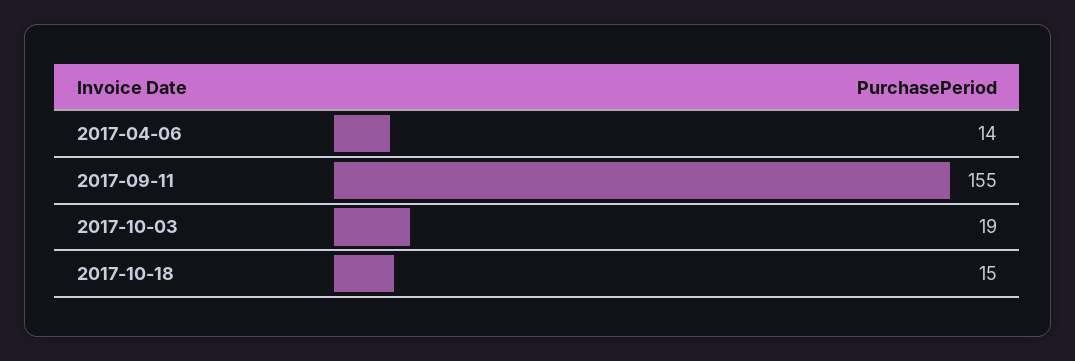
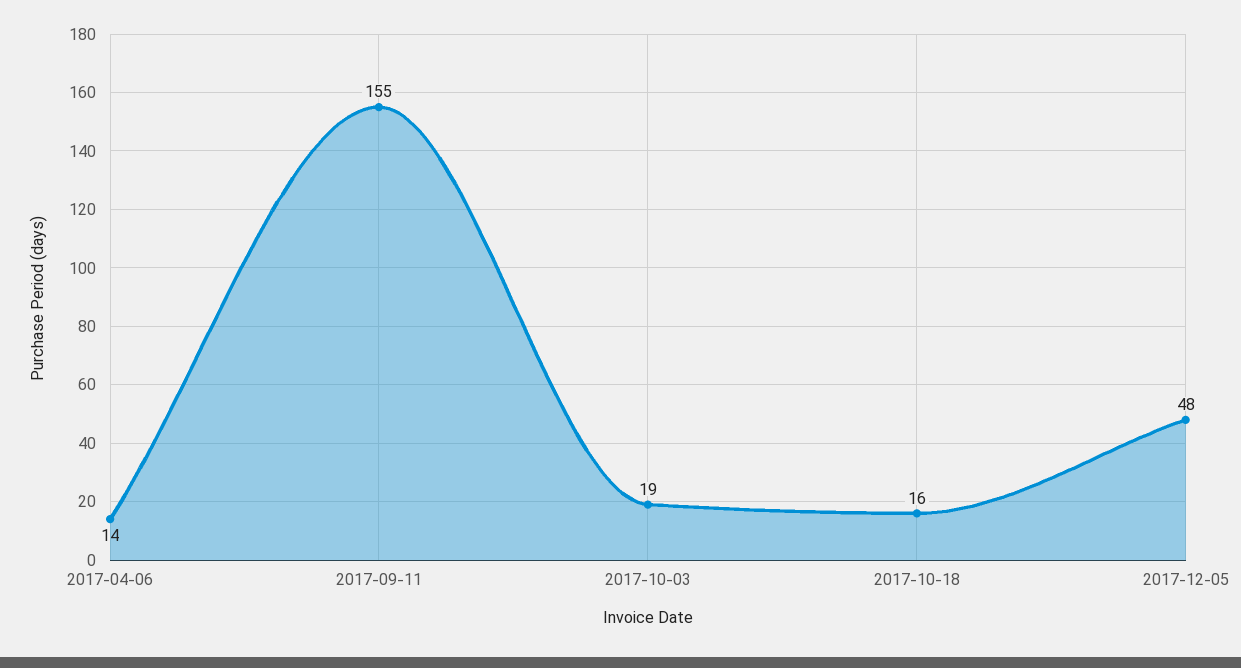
2017-10-18: 15 -> 16
2017-12-05: none -> 48

